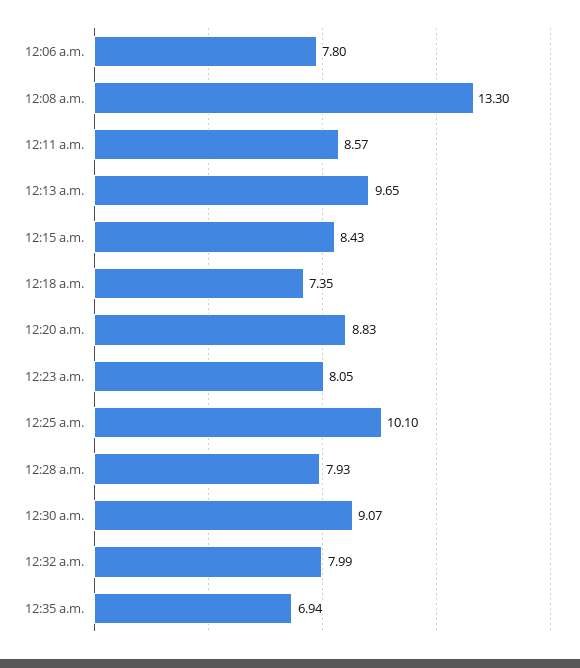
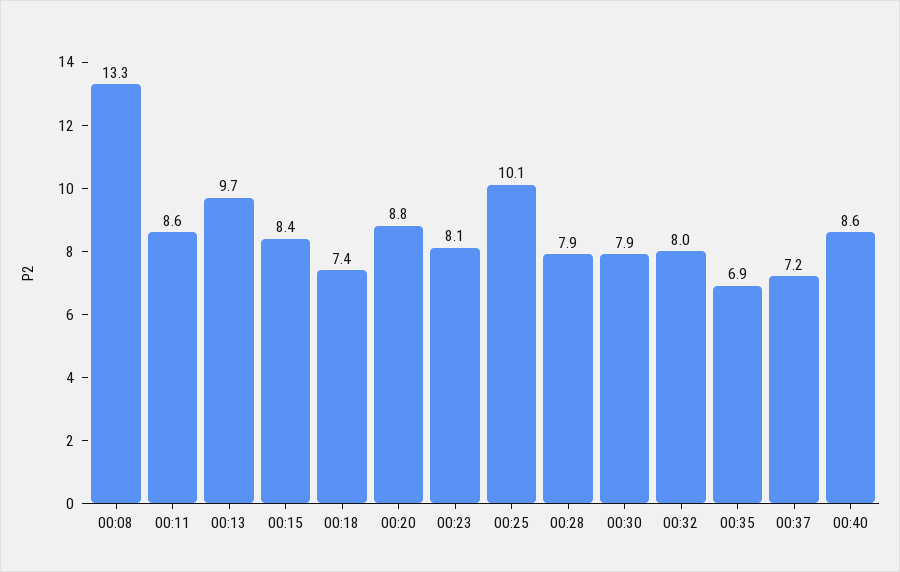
12:06 a.m.: 7.8 -> none
12:30 a.m.: 9.07 -> 7.9
00:37: none -> 7.2
00:40: none -> 8.6

